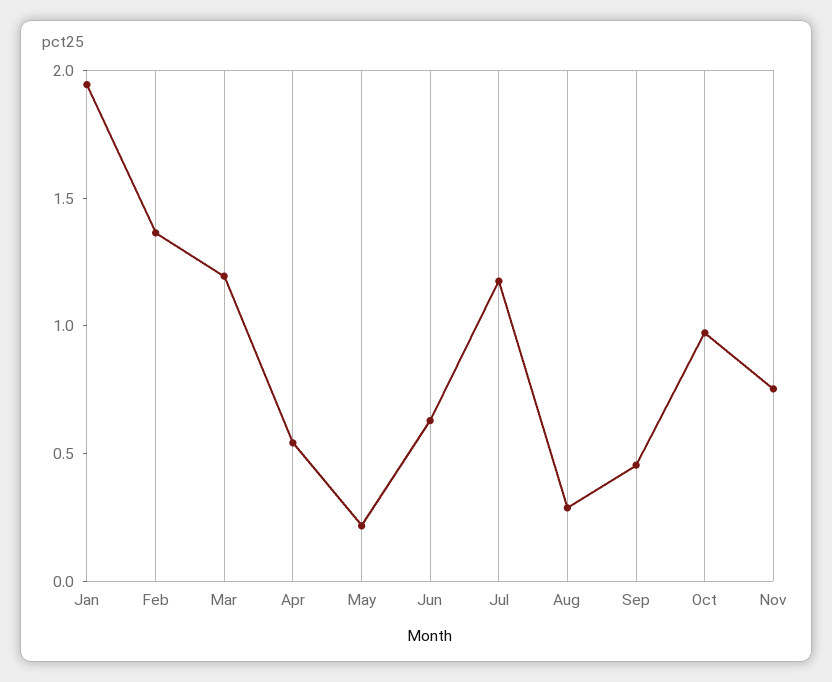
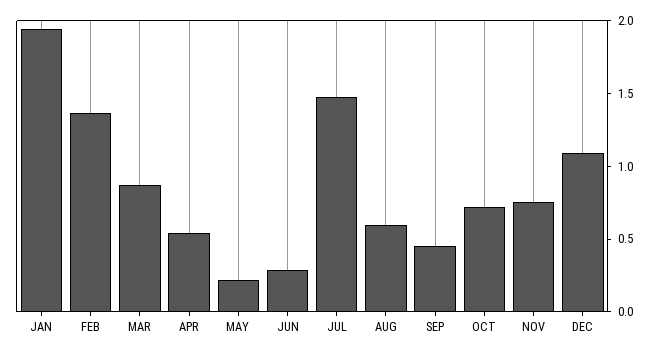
Mar: 1.2 -> 0.9
Jun: 0.6 -> 0.3
Jul: 1.2 -> 1.5
Aug: 0.3 -> 0.6
Oct: 1 -> 0.7
DEC: none -> 1.1

